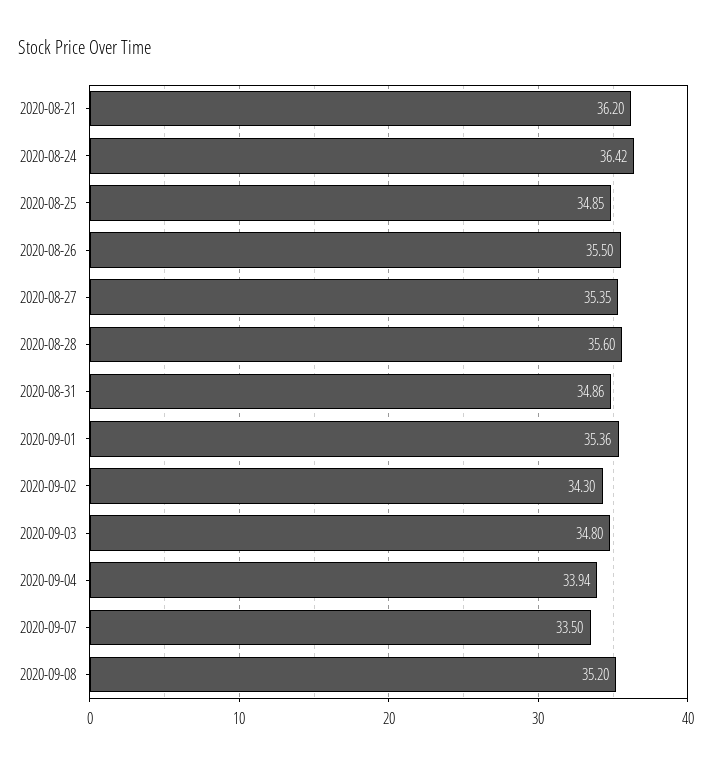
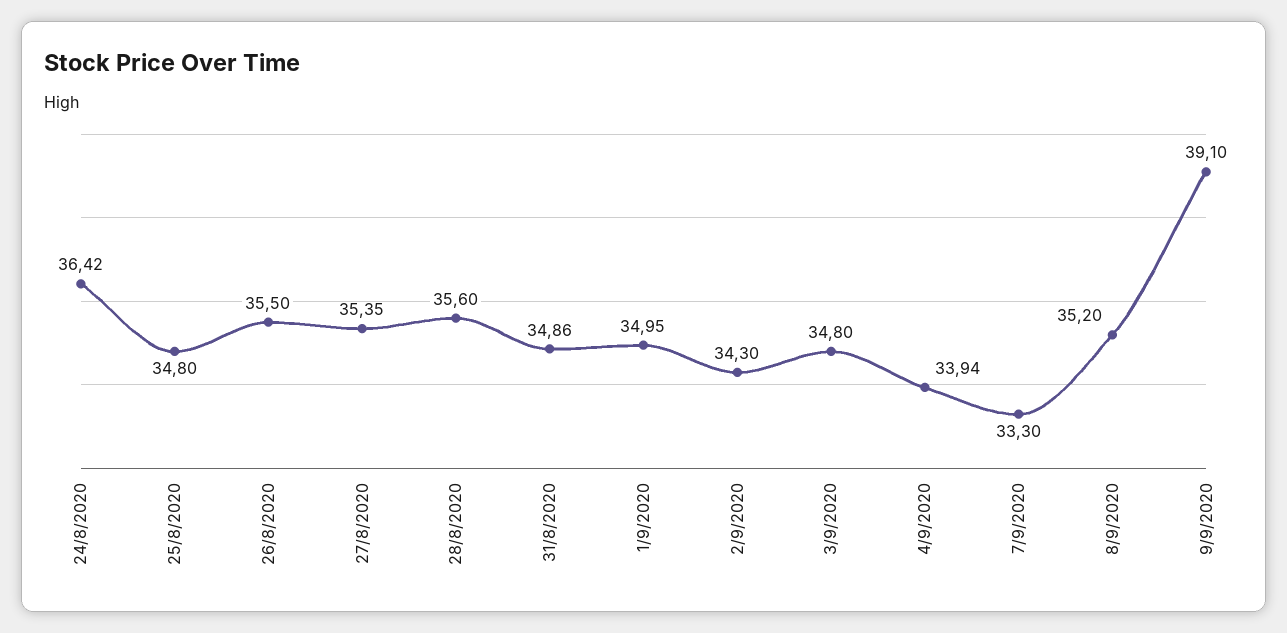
2020-08-21: 36.2 -> none
2020-08-25: 34.85 -> 34.8
2020-09-01: 35.36 -> 34.95
2020-09-07: 33.5 -> 33.3
9/9/2020: none -> 39.1

